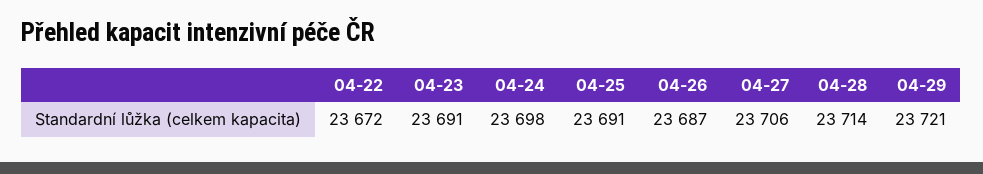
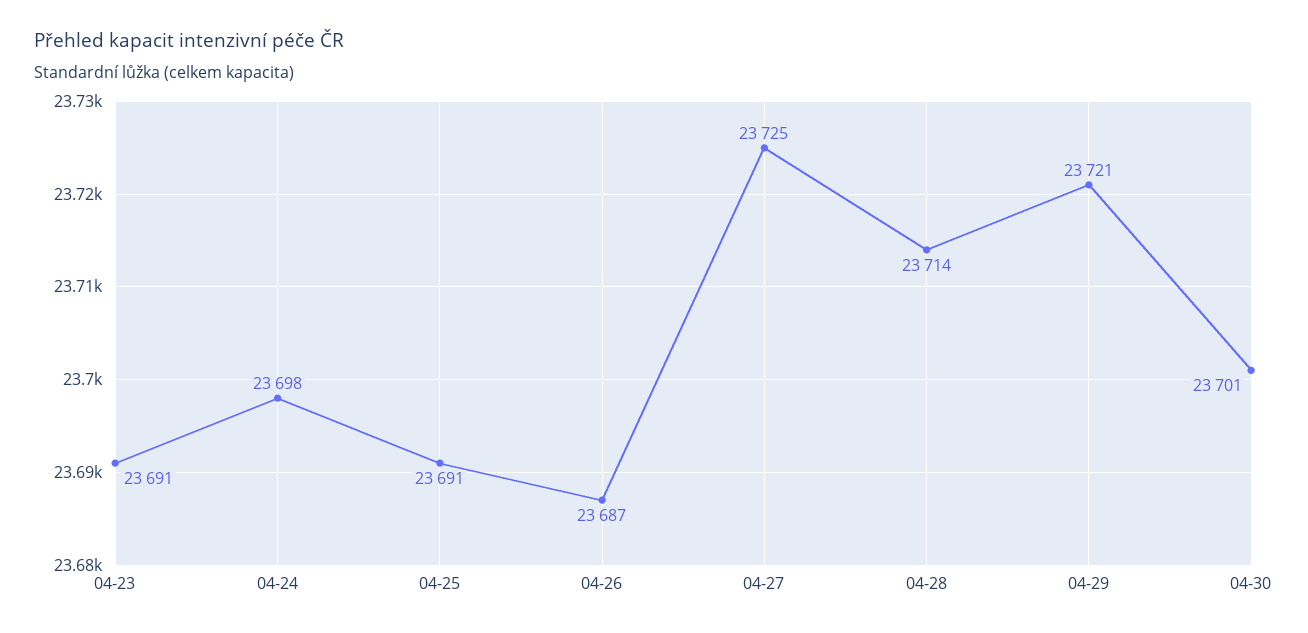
04-22: 23672 -> none
04-27: 23706 -> 23725
04-30: none -> 23701

